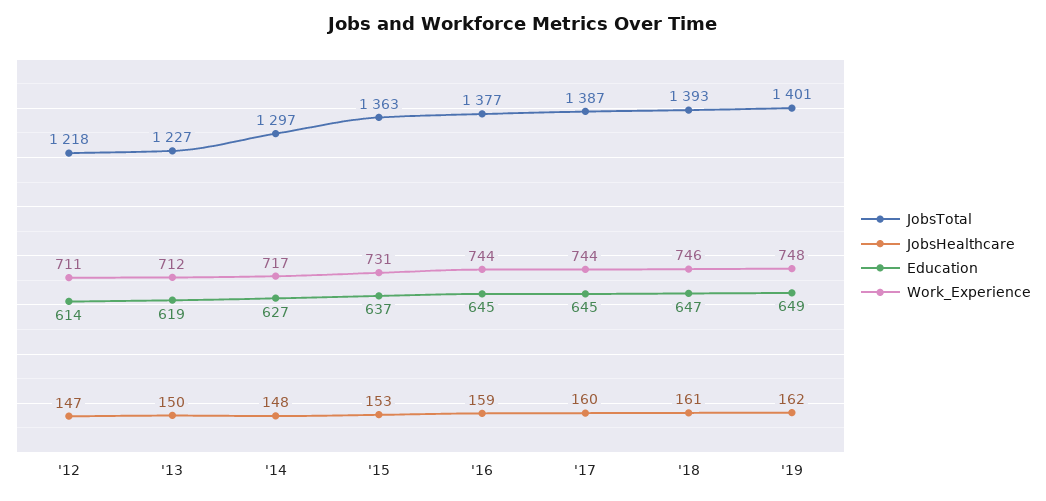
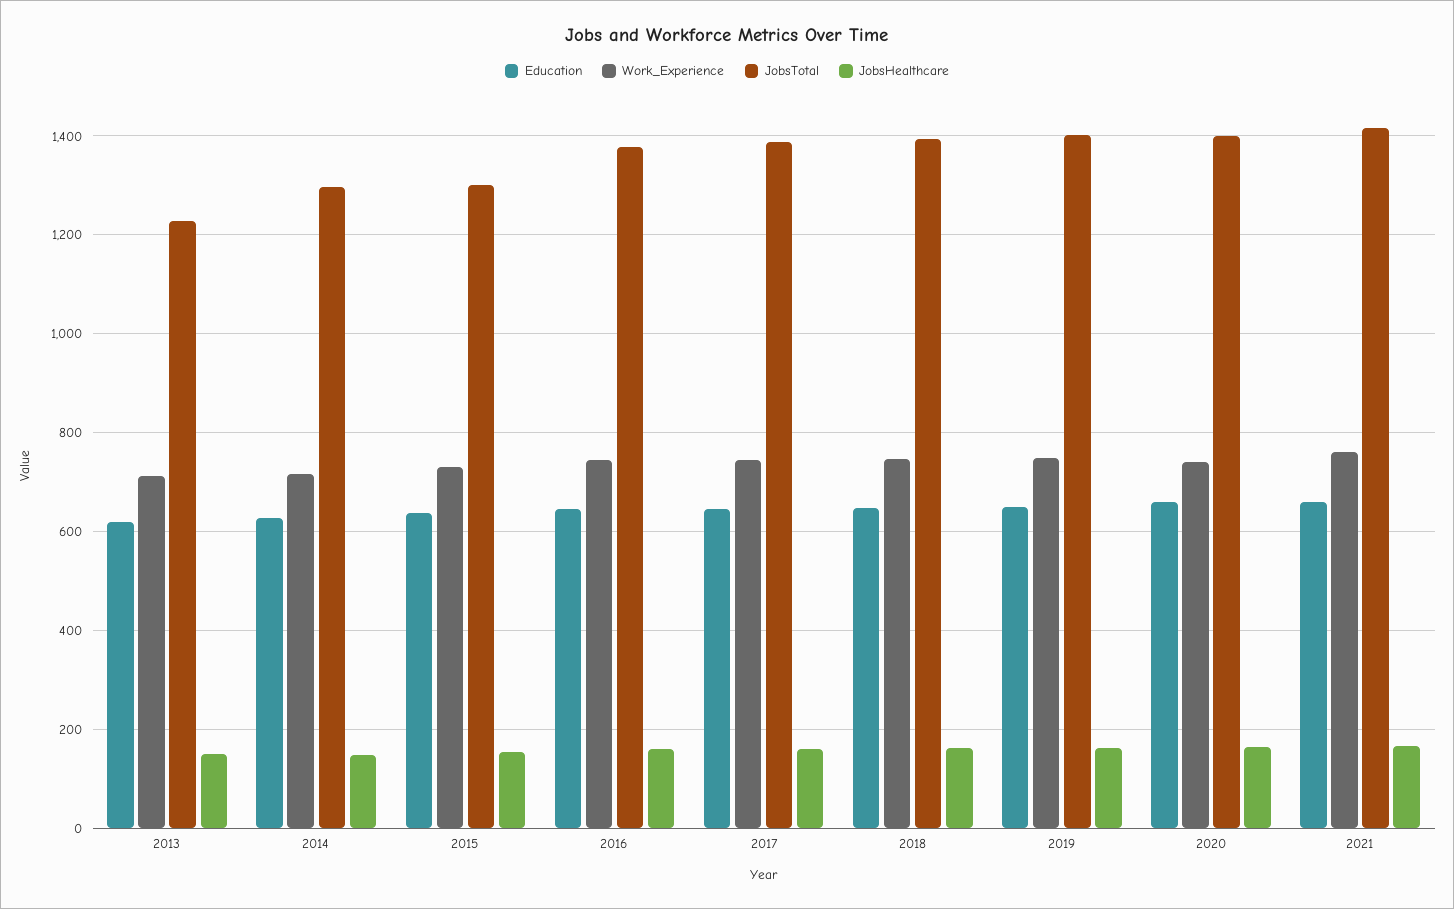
JobsTotal, '12: 1218 -> none
JobsHealthcare, '12: 147 -> none
Education, '12: 614 -> none
Work_Experience, '12: 711 -> none
JobsTotal, '15: 1363 -> 1300
Education, 2020: none -> 660
Work_Experience, 2020: none -> 740
JobsTotal, 2020: none -> 1400
JobsHealthcare, 2020: none -> 160
Education, 2021: none -> 660
Work_Experience, 2021: none -> 760
JobsTotal, 2021: none -> 1420
JobsHealthcare, 2021: none -> 160

